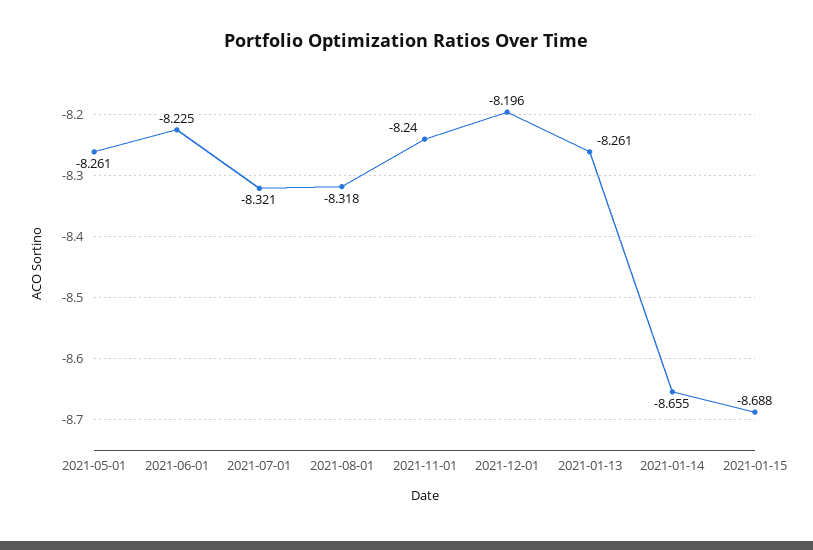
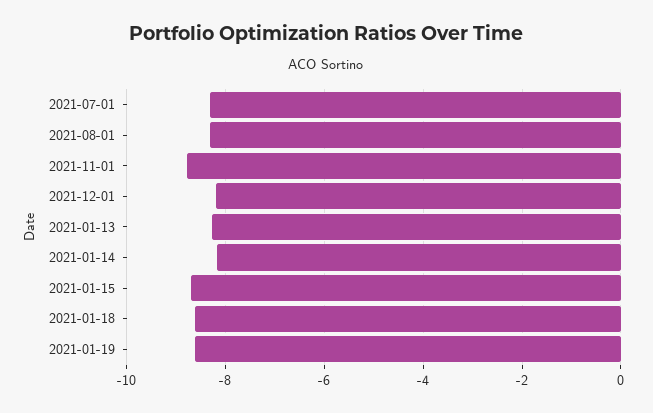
2021-05-01: -8.261 -> none
2021-06-01: -8.225 -> none
2021-11-01: -8.24 -> -8.8
2021-01-14: -8.655 -> -8.2
2021-01-18: none -> -8.6
2021-01-19: none -> -8.6

